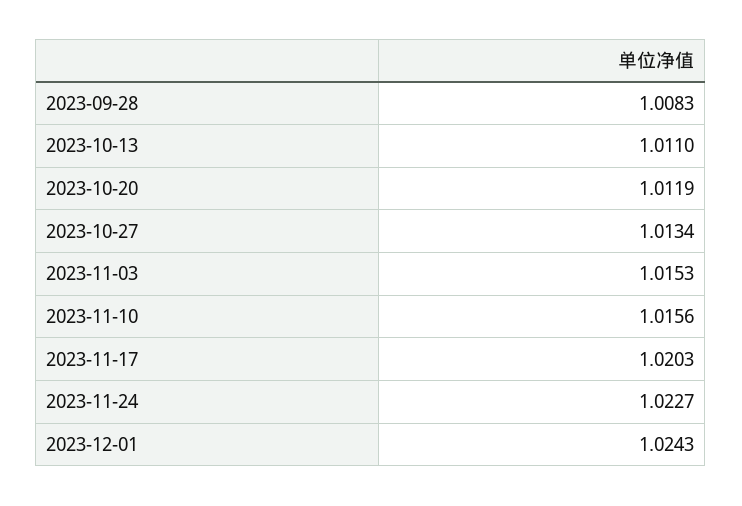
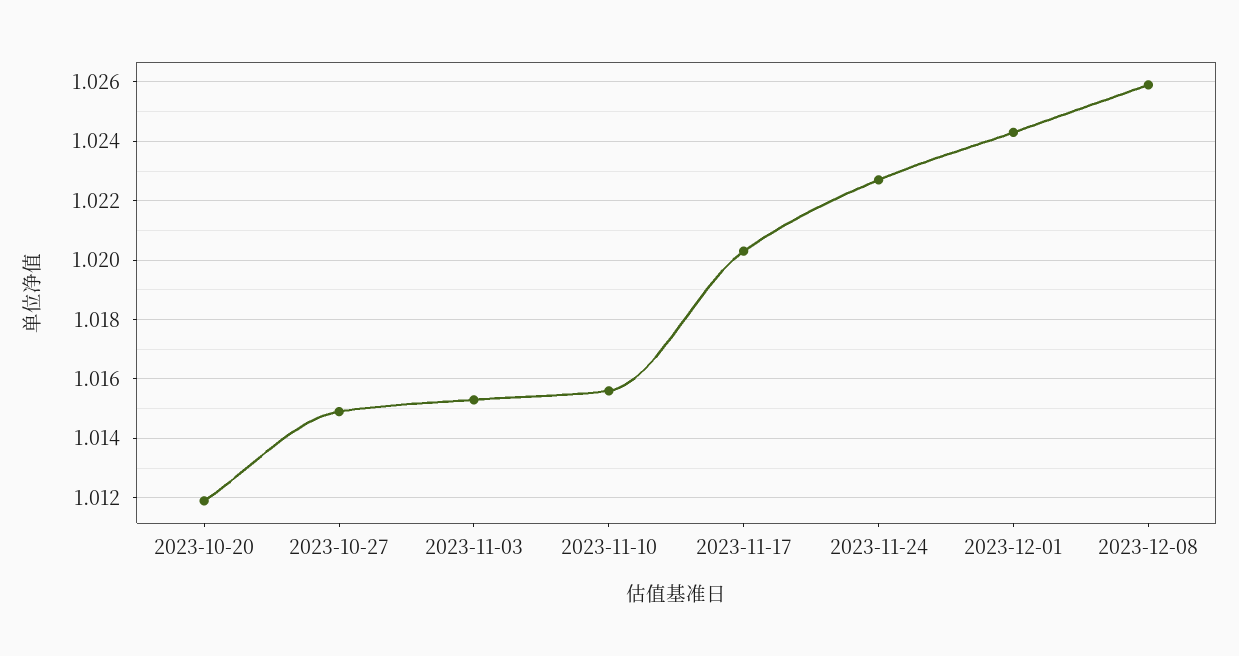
2023-09-28: 1.0083 -> none
2023-10-13: 1.011 -> none
2023-10-27: 1.0134 -> 1.015
2023-12-08: none -> 1.026

